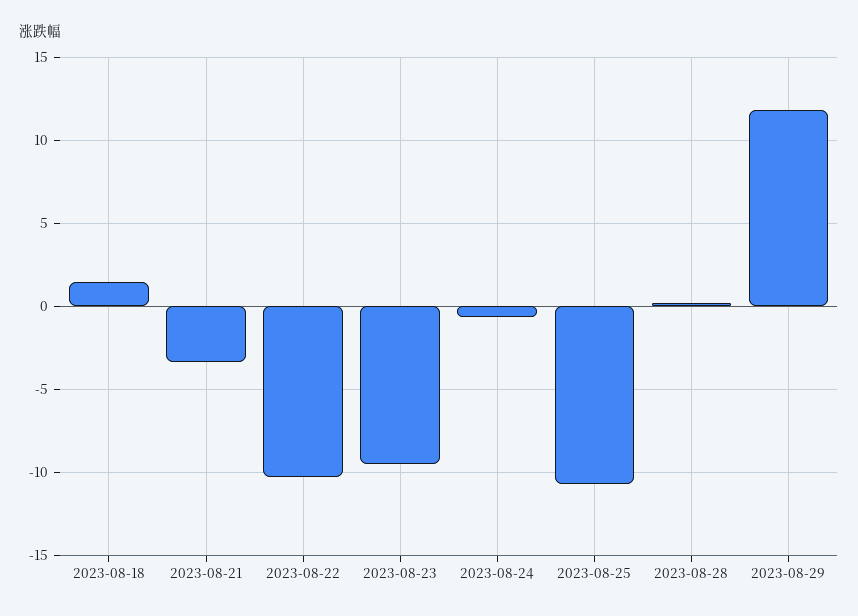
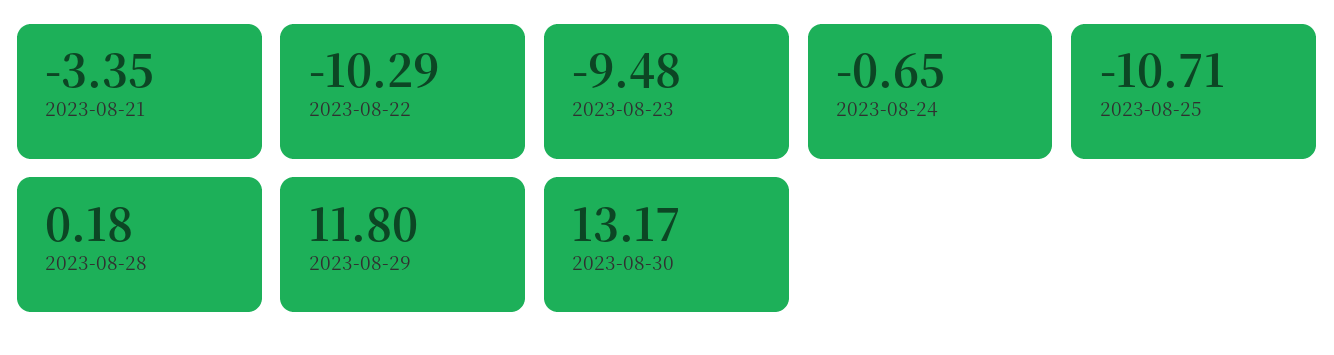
2023-08-18: 1.5 -> none
2023-08-30: none -> 13.17

